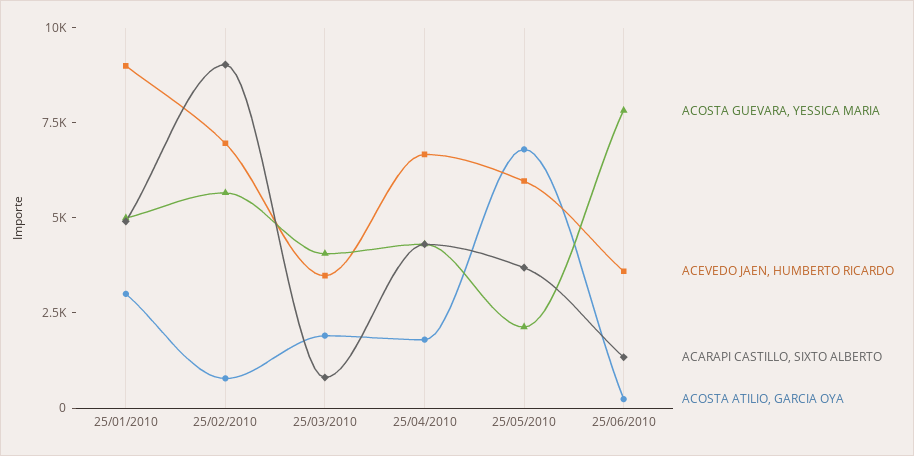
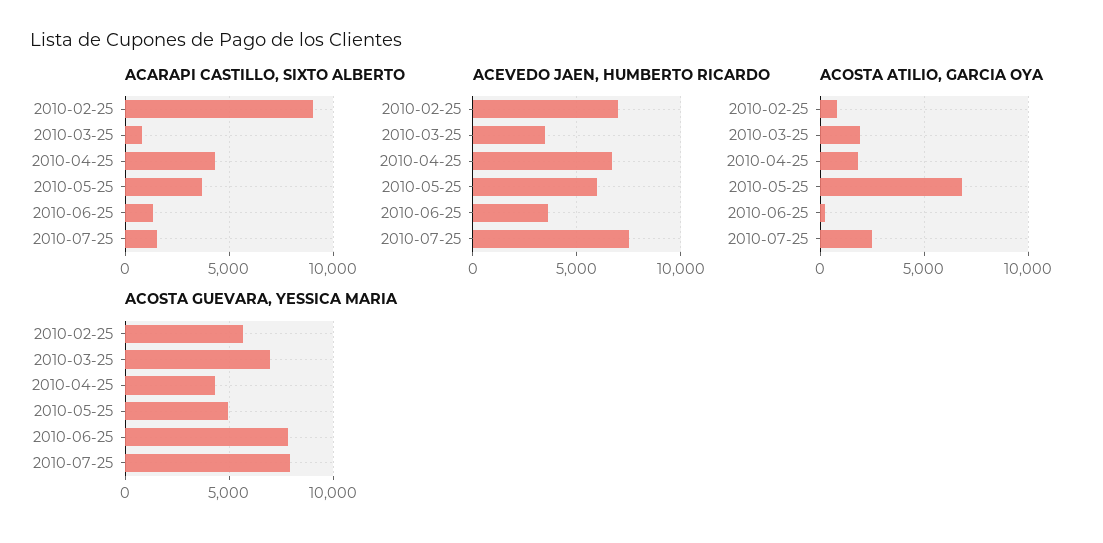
ACOSTA GUEVARA, YESSICA MARIA, 25/01/2010: 5000 -> none
ACEVEDO JAEN, HUMBERTO RICARDO, 25/01/2010: 9000 -> none
ACARAPI CASTILLO, SIXTO ALBERTO, 25/01/2010: 5000 -> none
ACOSTA ATILIO, GARCIA OYA, 25/01/2010: 3000 -> none
ACOSTA GUEVARA, YESSICA MARIA, 25/03/2010: 4000 -> 7000
ACOSTA GUEVARA, YESSICA MARIA, 25/05/2010: 2000 -> 5000
ACARAPI CASTILLO, SIXTO ALBERTO, 2010-07-25: none -> 1500
ACEVEDO JAEN, HUMBERTO RICARDO, 2010-07-25: none -> 7500
ACOSTA ATILIO, GARCIA OYA, 2010-07-25: none -> 2500
ACOSTA GUEVARA, YESSICA MARIA, 2010-07-25: none -> 8000

